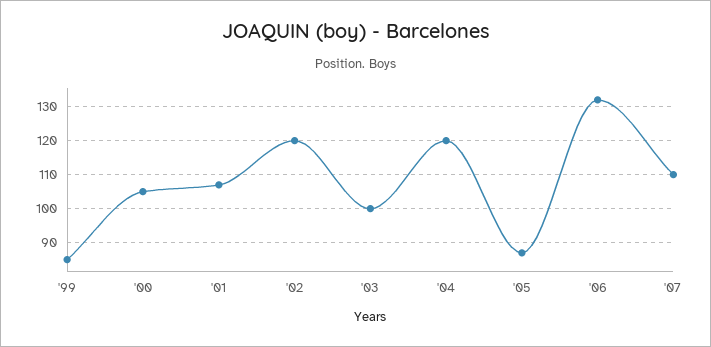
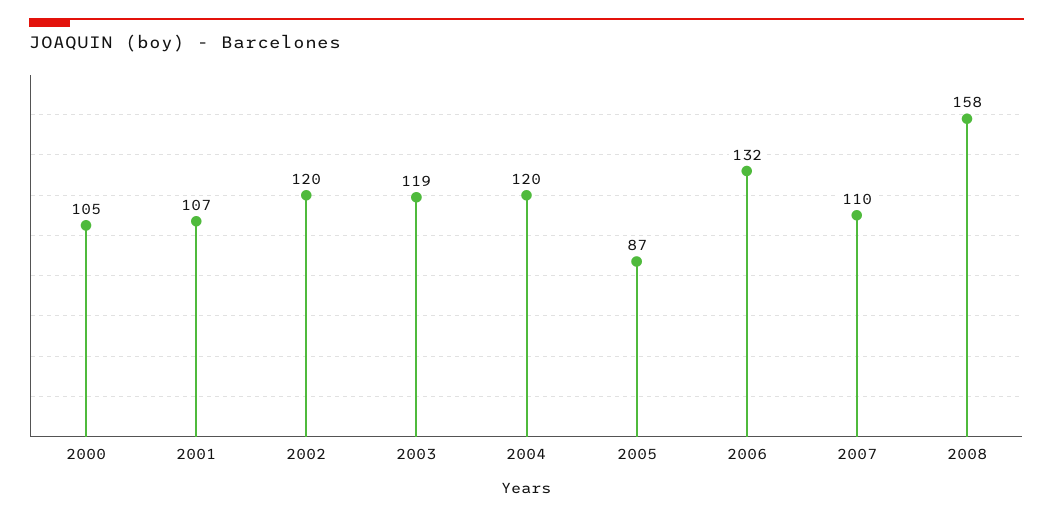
'99: 85 -> none
'03: 100 -> 119
2008: none -> 158

